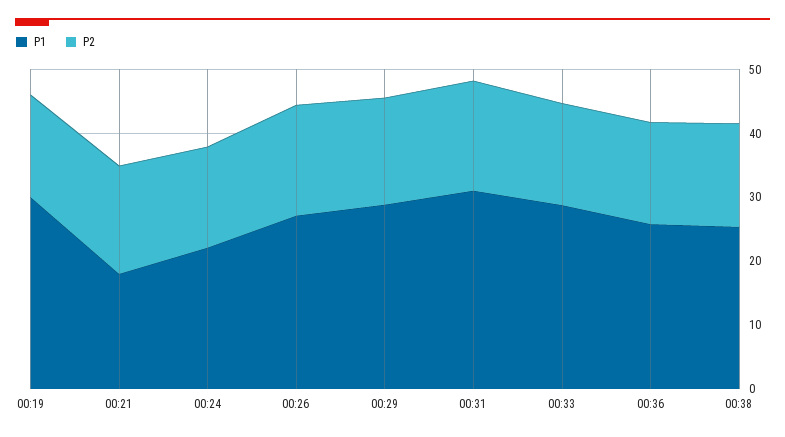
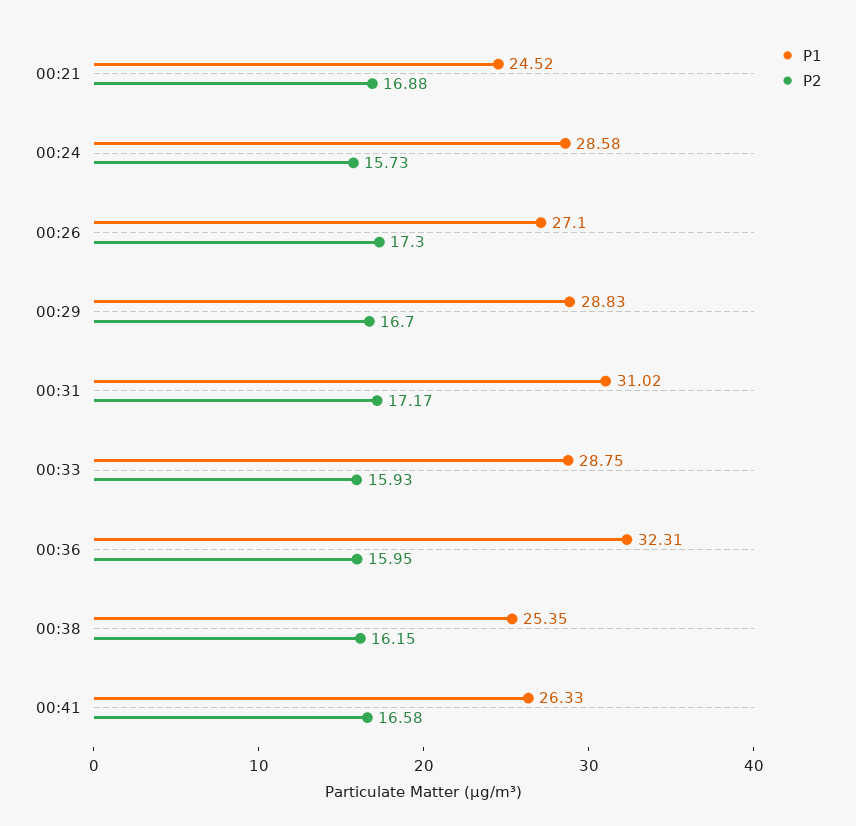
P1, 00:19: 30 -> none
P2, 00:19: 16 -> none
P1, 00:21: 18 -> 24.52
P1, 00:24: 22 -> 28.58
P1, 00:36: 26 -> 32.31
P1, 00:41: none -> 26.33
P2, 00:41: none -> 16.58

